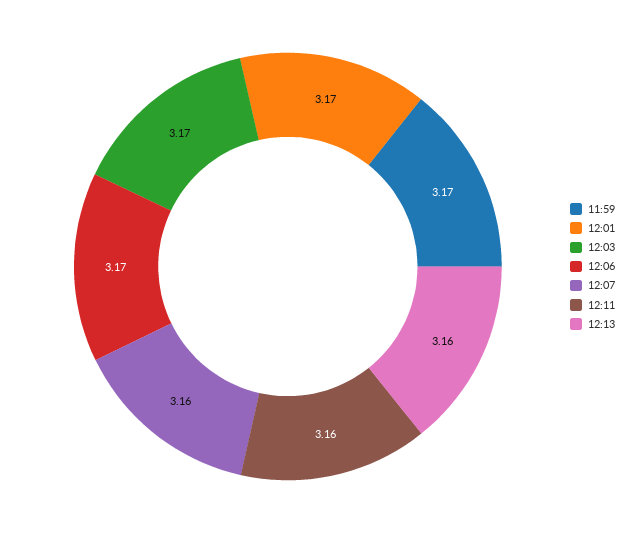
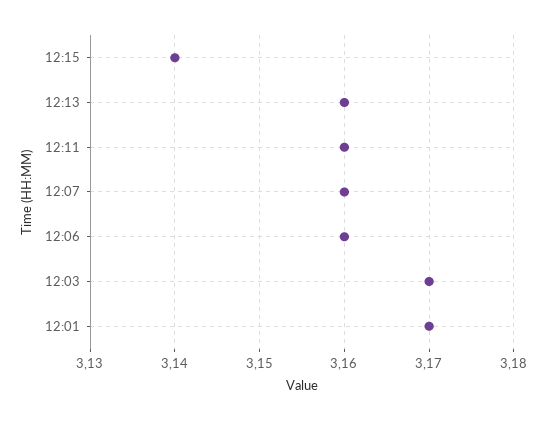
11:59: 3.17 -> none
12:06: 3.17 -> 3.16
12:15: none -> 3.14

